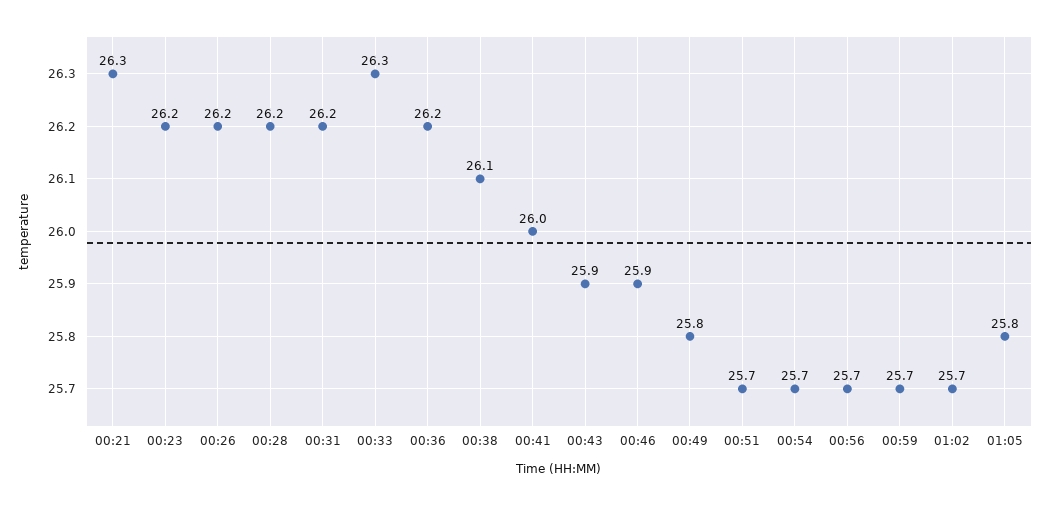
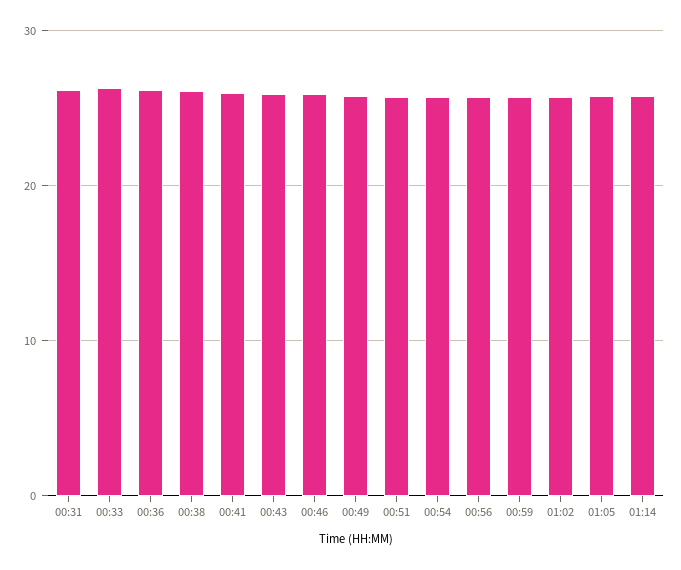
00:21: 26.3 -> none
00:23: 26.2 -> none
00:26: 26.2 -> none
00:28: 26.2 -> none
01:14: none -> 26

